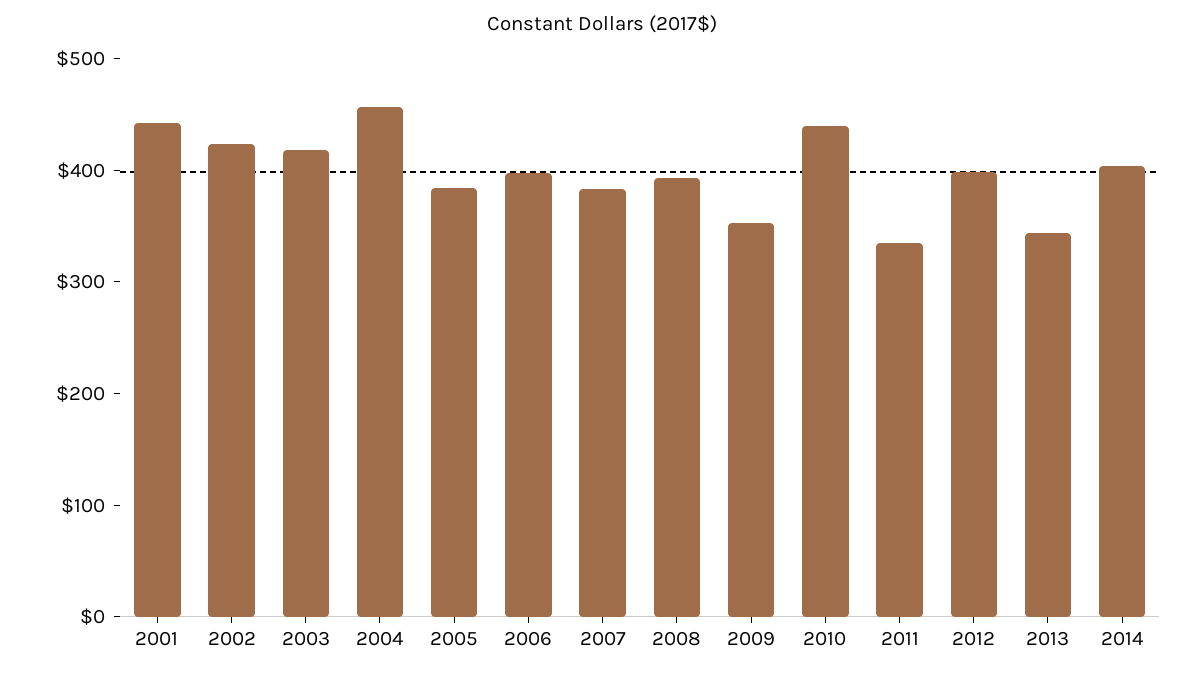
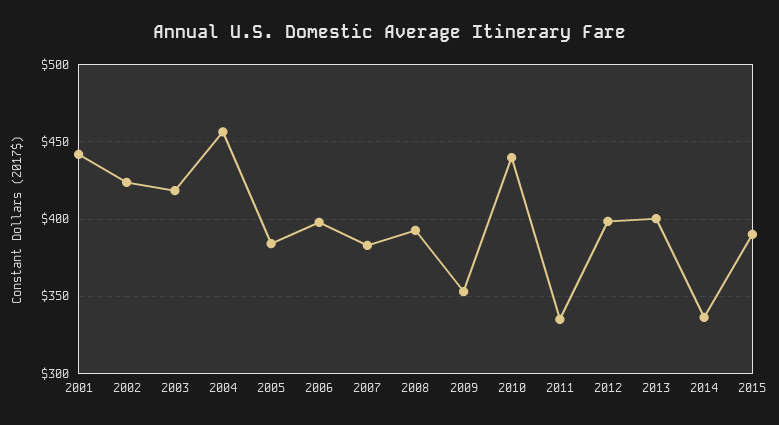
2013: 340 -> 400
2014: 400 -> 335
2015: none -> 390

